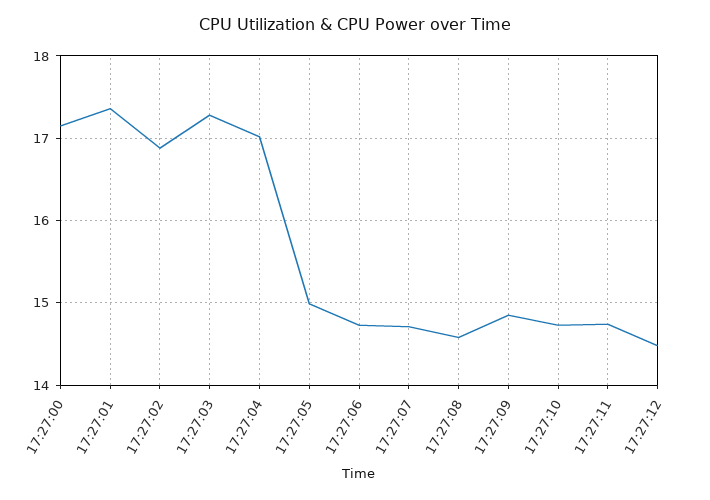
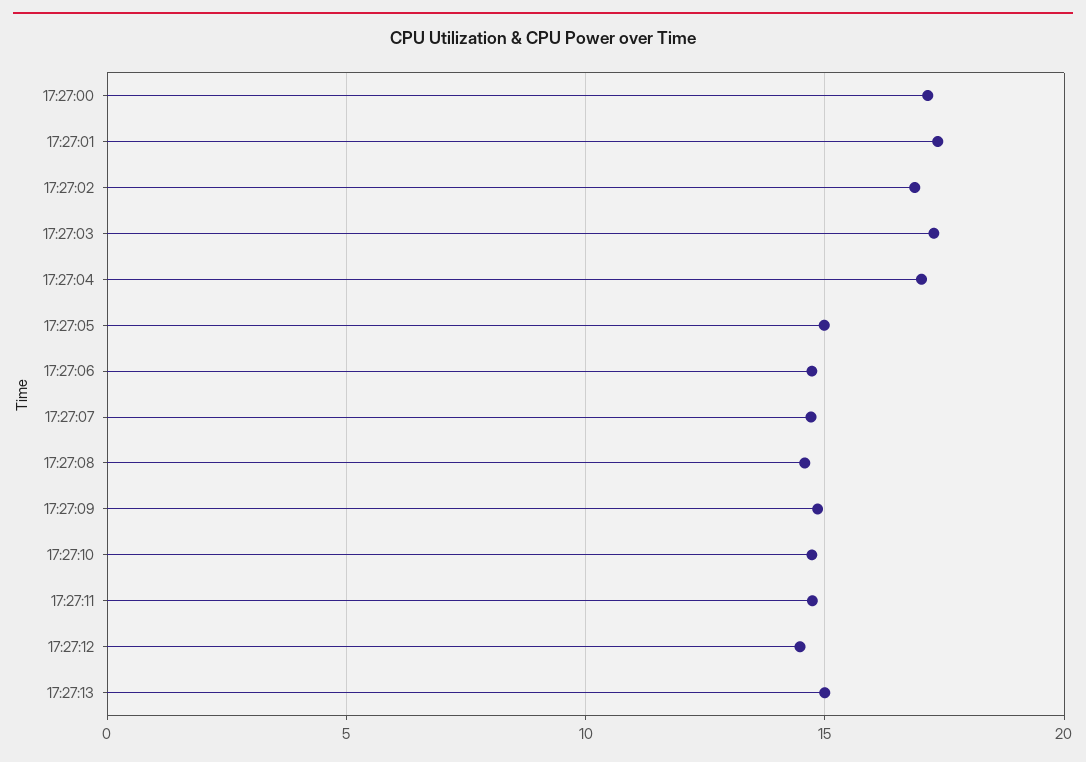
17:27:13: none -> 15

